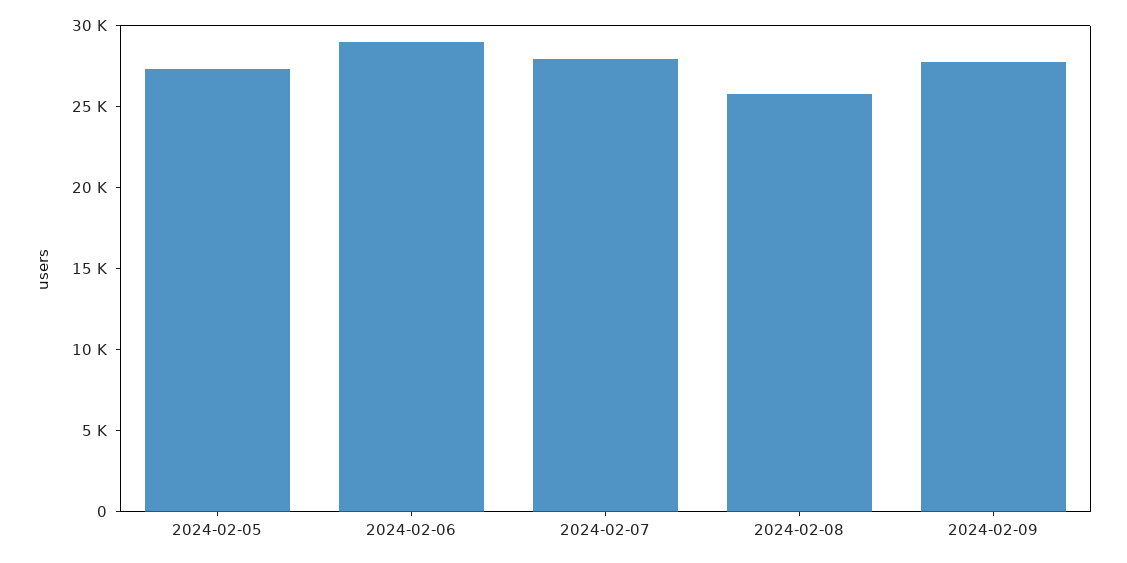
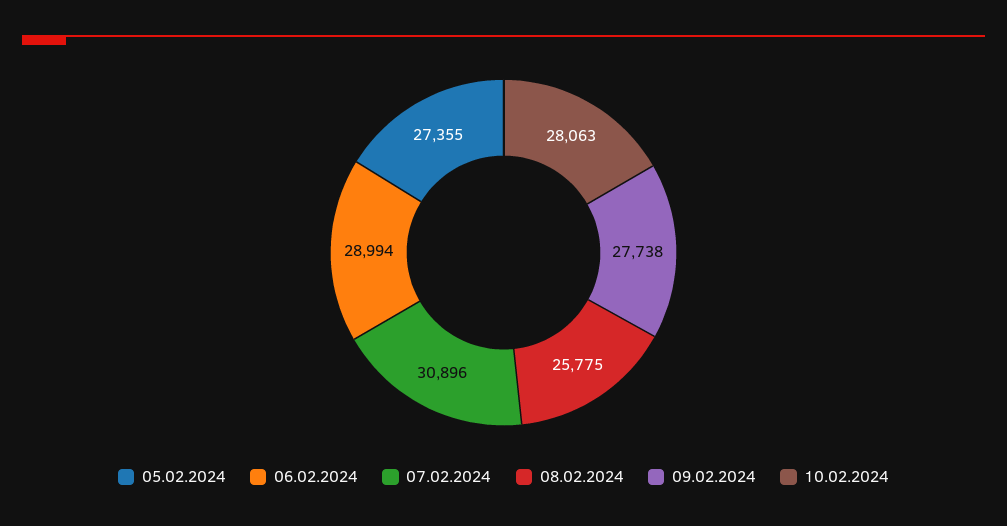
2024-02-07: 28000 -> 30896
10.02.2024: none -> 28063

